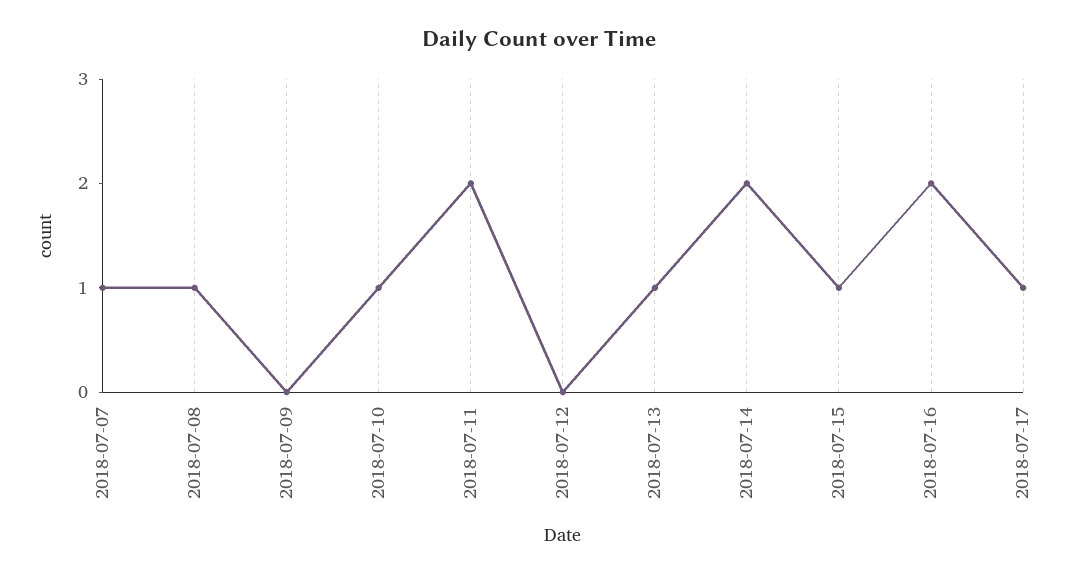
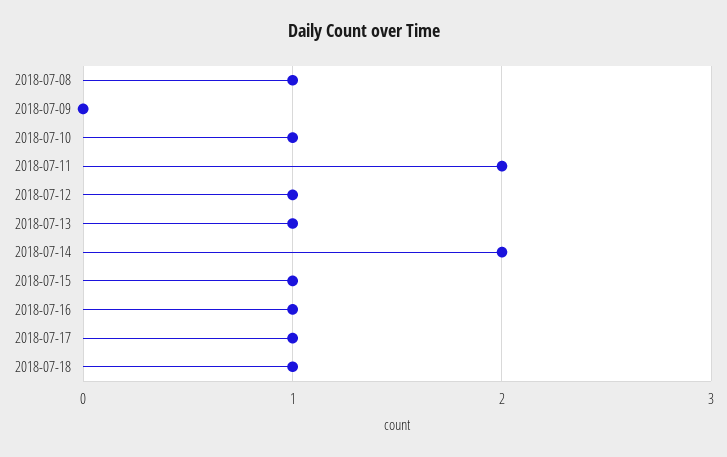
2018-07-07: 1 -> none
2018-07-12: 0 -> 1
2018-07-16: 2 -> 1
2018-07-18: none -> 1

